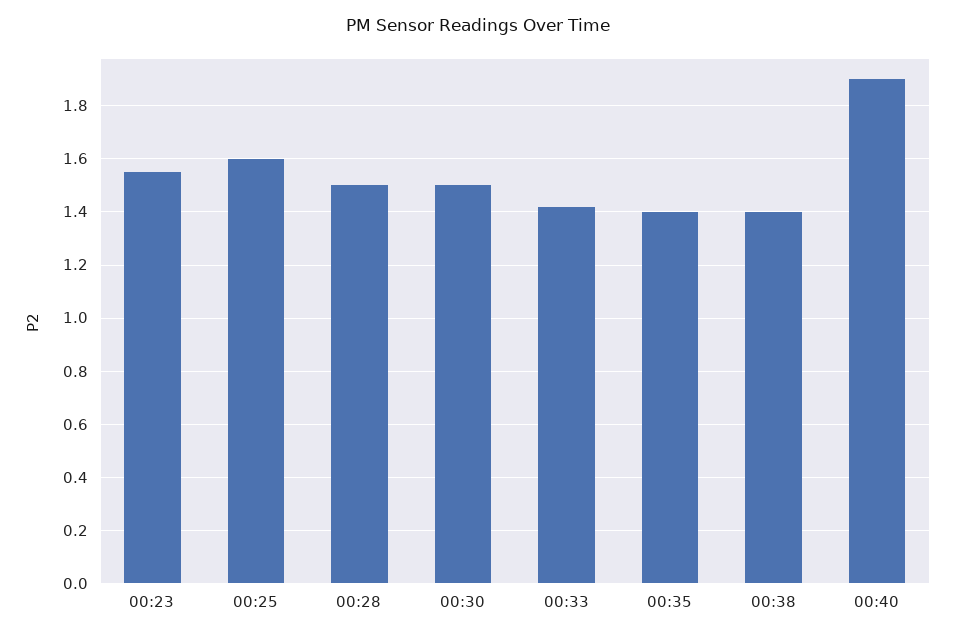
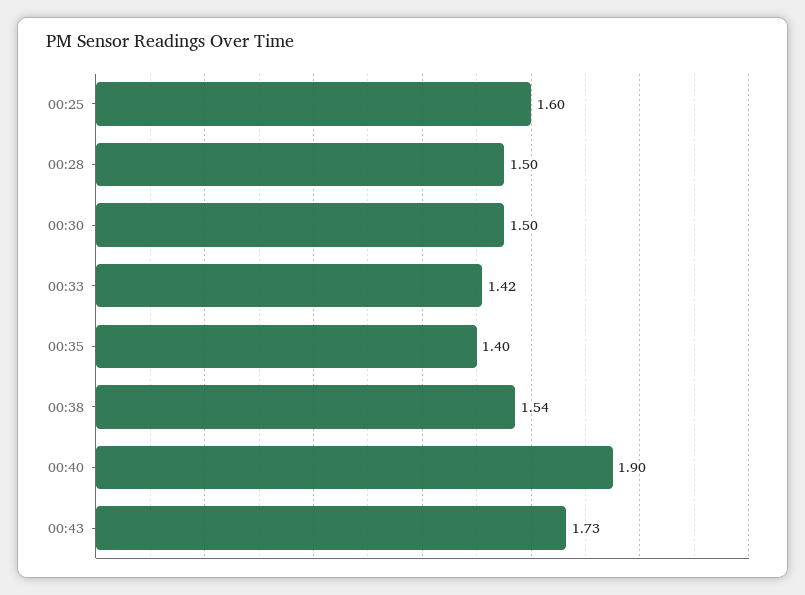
00:23: 1.55 -> none
00:38: 1.4 -> 1.54
00:43: none -> 1.73

